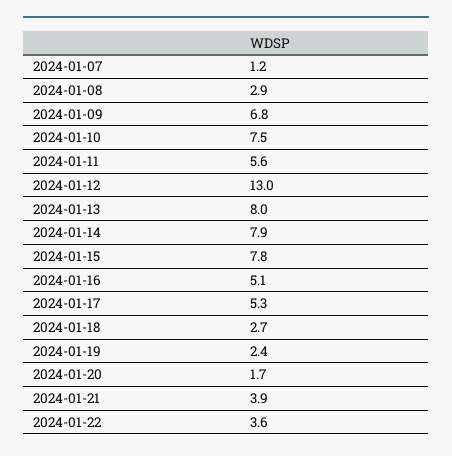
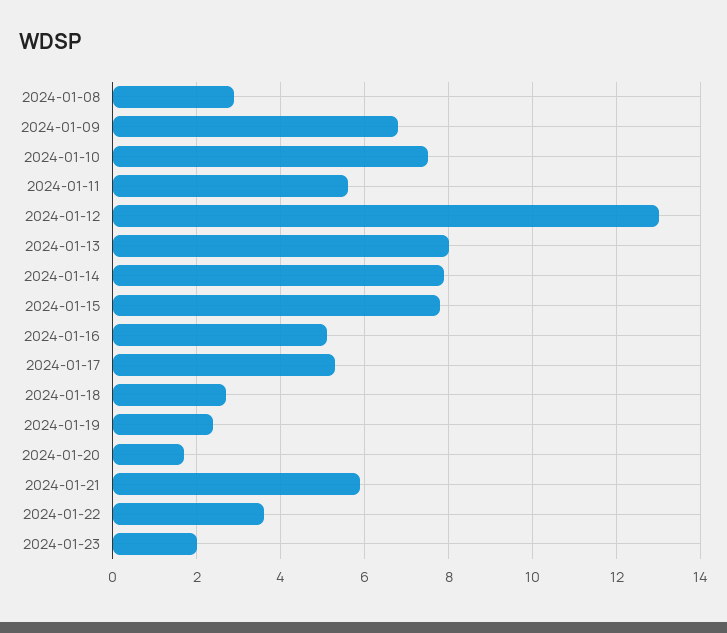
2024-01-07: 1.2 -> none
2024-01-21: 3.9 -> 6
2024-01-23: none -> 2

